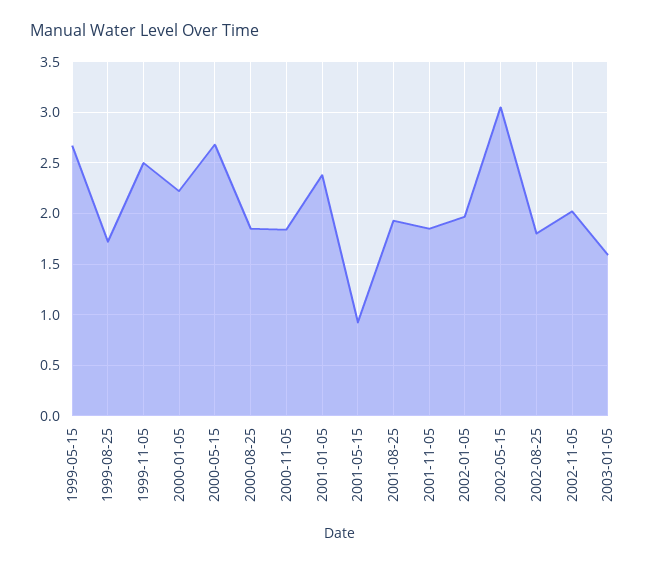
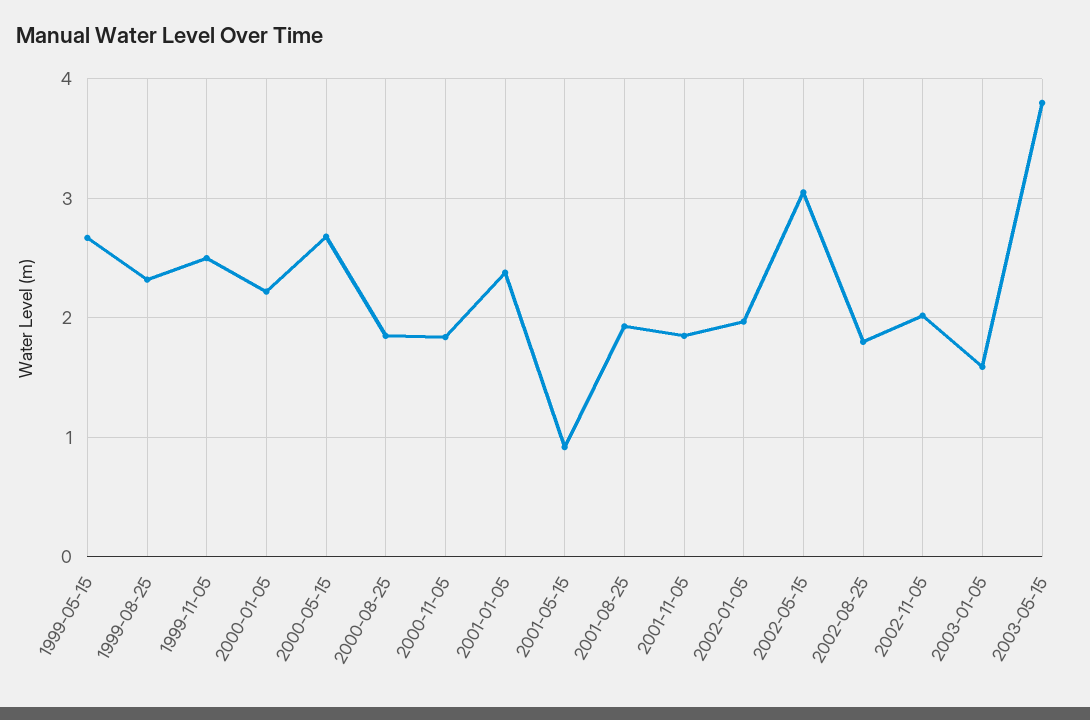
1999-08-25: 1.7 -> 2.3
2003-05-15: none -> 3.8

